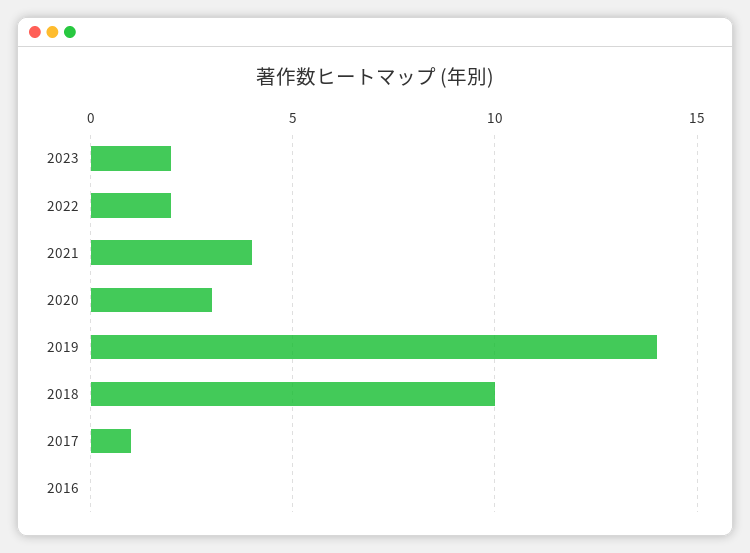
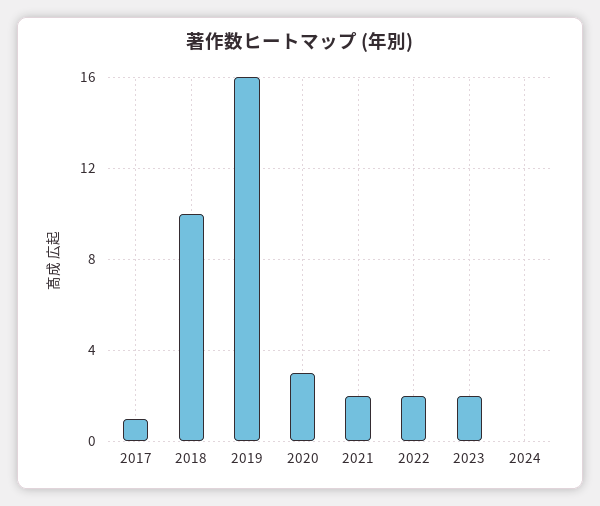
2021: 4 -> 2
2019: 14 -> 16
2016: 0 -> none
2024: none -> 0

